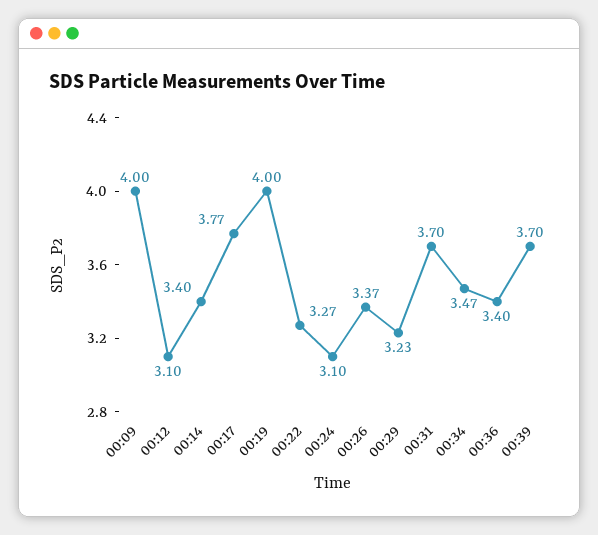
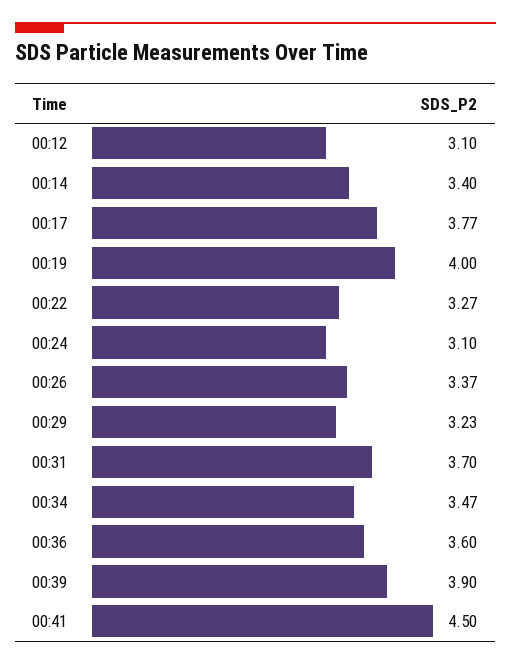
00:09: 4 -> none
00:36: 3.4 -> 3.6
00:39: 3.7 -> 3.9
00:41: none -> 4.5

